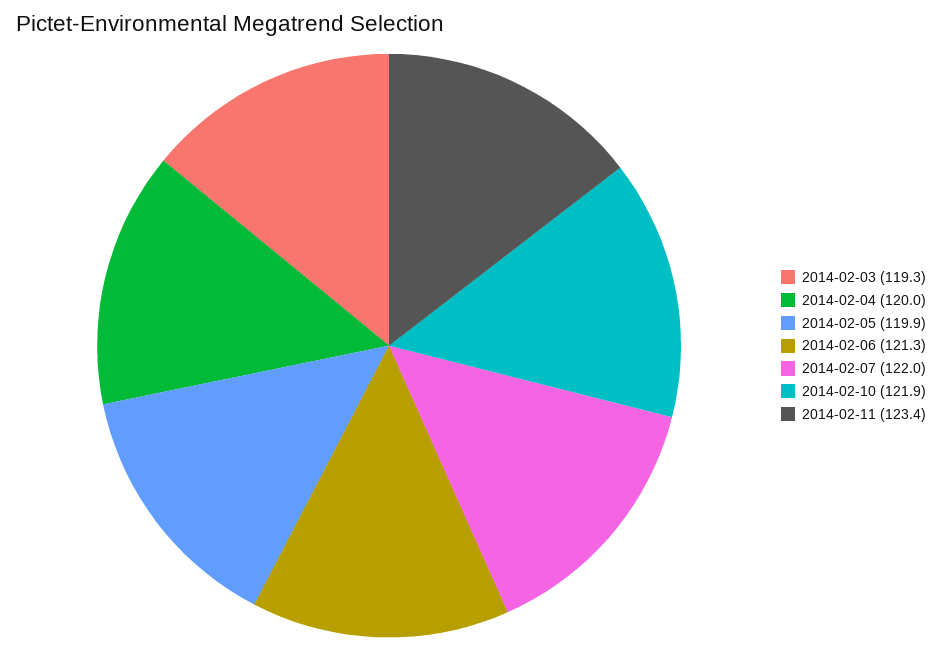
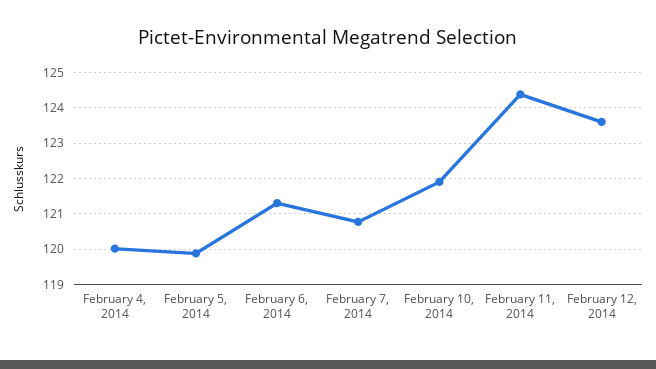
2014-02-03: 119.3 -> none
2014-02-07: 122 -> 120.8
2014-02-11: 123.4 -> 124.4
February 12, 2014: none -> 123.6

